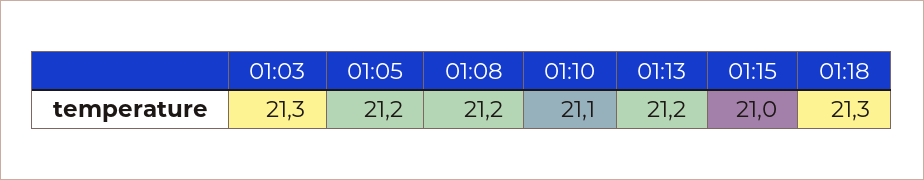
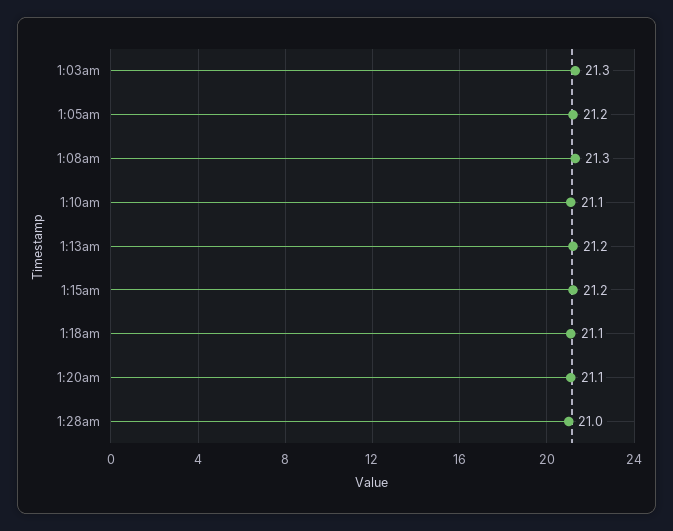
01:08: 21.2 -> 21.3
01:15: 21 -> 21.2
01:18: 21.3 -> 21.1
1:20am: none -> 21.1
1:28am: none -> 21

